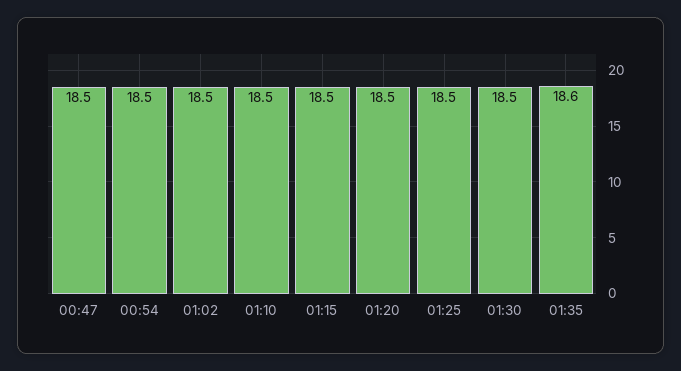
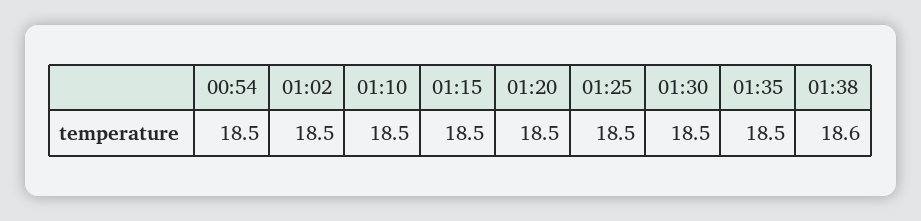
00:47: 18.5 -> none
01:35: 18.6 -> 18.5
01:38: none -> 18.6

